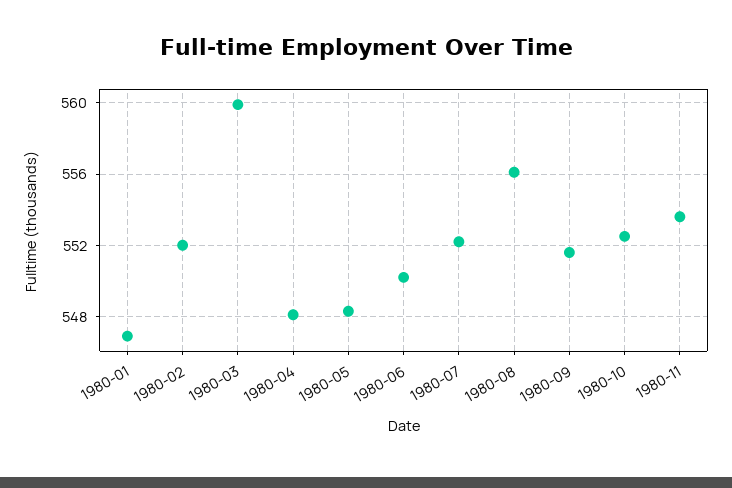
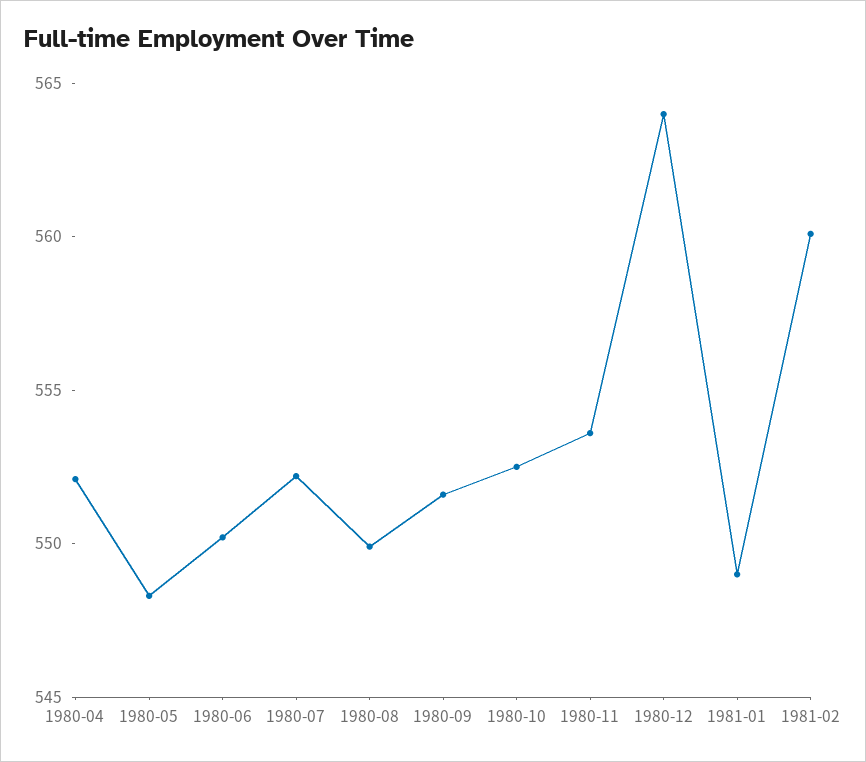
1980-01: 547 -> none
1980-02: 552 -> none
1980-03: 560 -> none
1980-04: 548 -> 552
1980-08: 556 -> 550
1980-12: none -> 564
1981-01: none -> 549
1981-02: none -> 560

